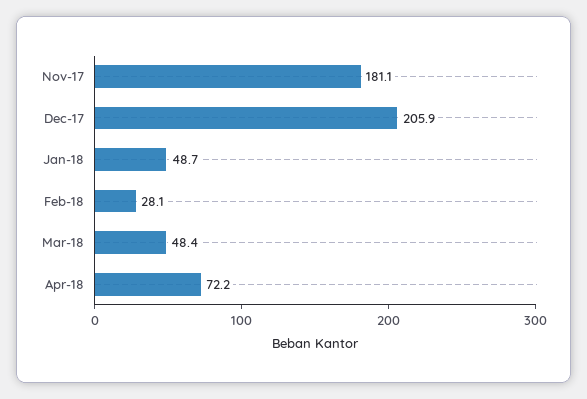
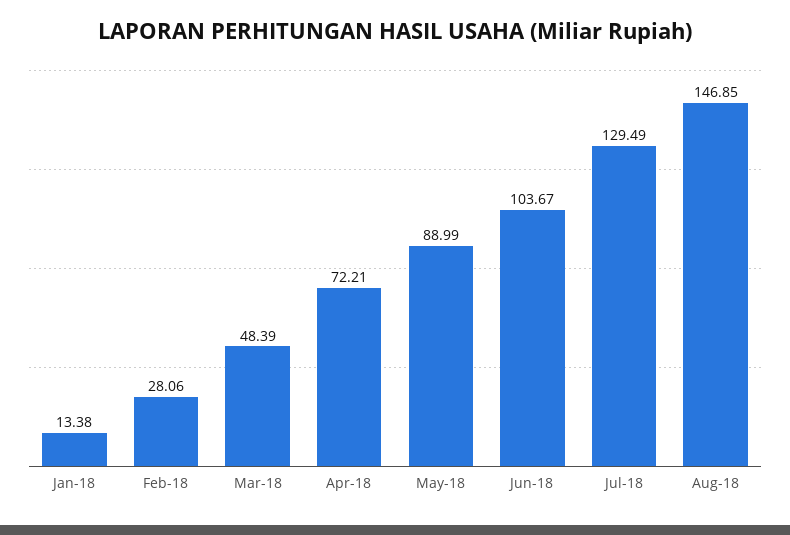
Nov-17: 181.1 -> none
Dec-17: 205.9 -> none
Jan-18: 48.7 -> 13.38
May-18: none -> 88.99
Jun-18: none -> 103.67
Jul-18: none -> 129.49
Aug-18: none -> 146.85

